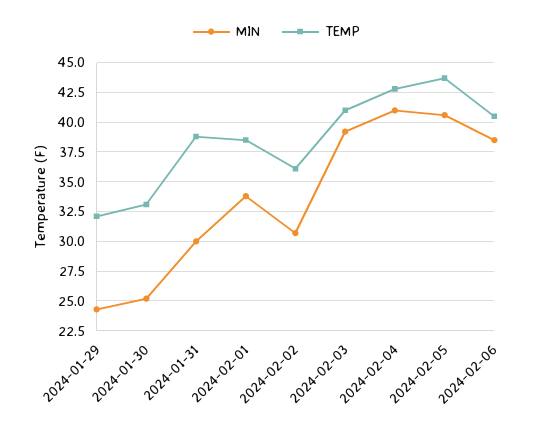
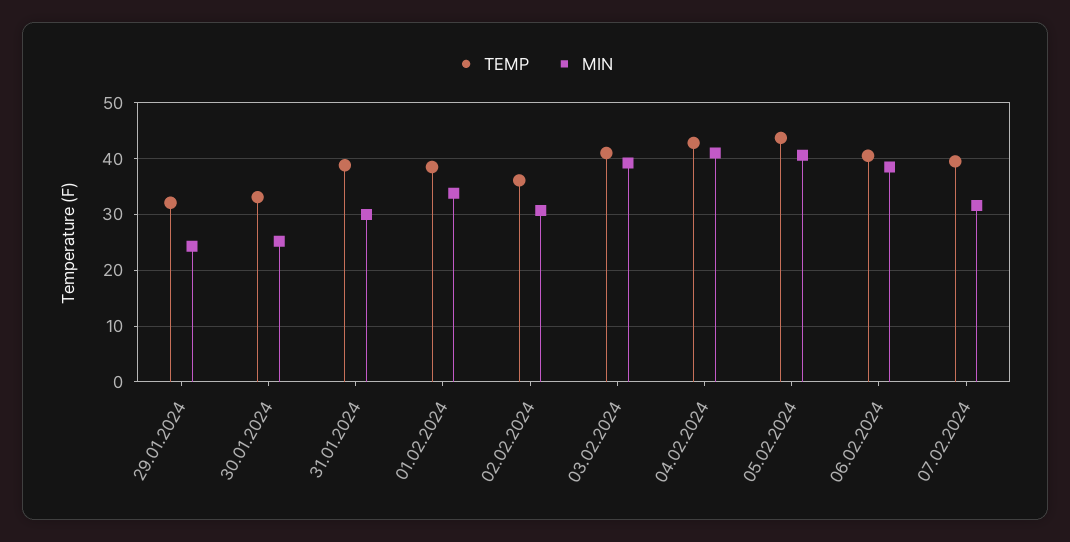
TEMP, 07.02.2024: none -> 40
MIN, 07.02.2024: none -> 32

